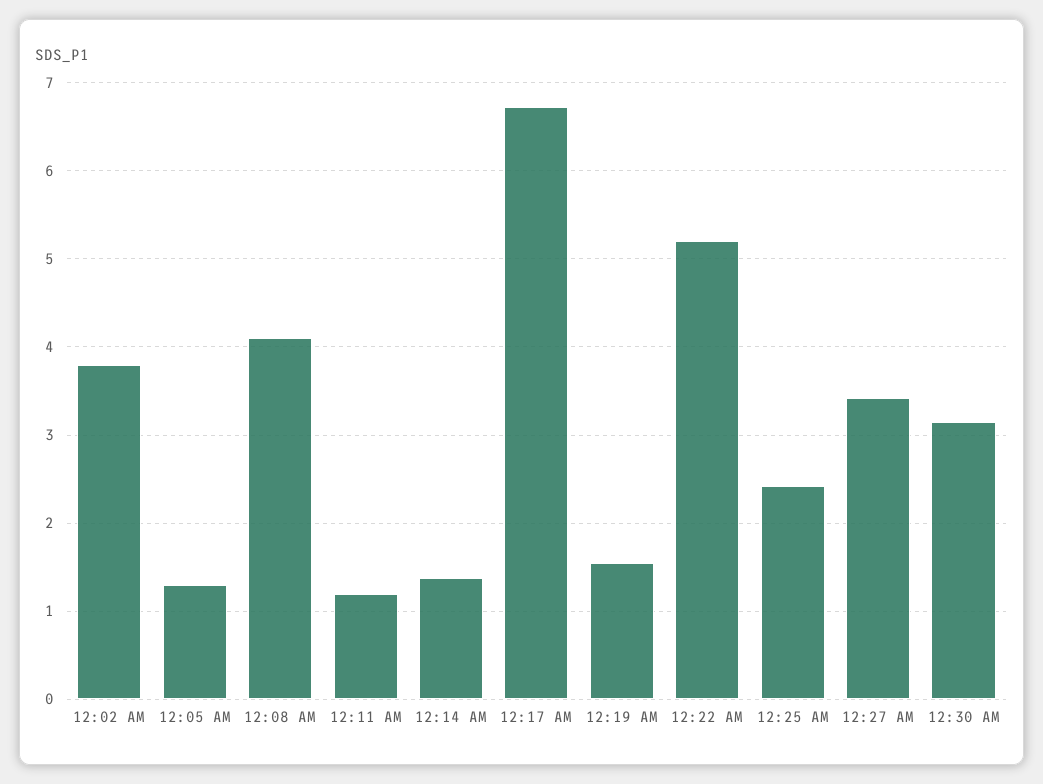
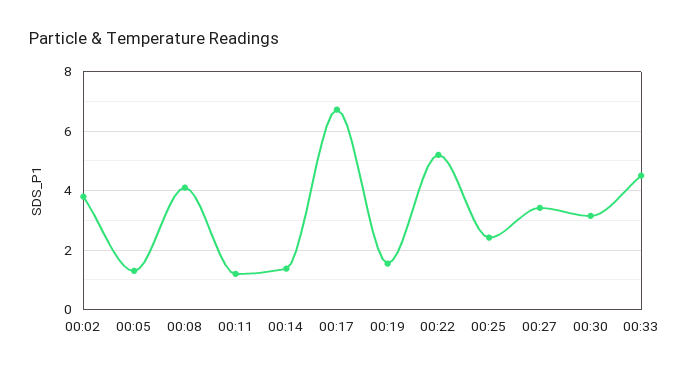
00:33: none -> 4.5

